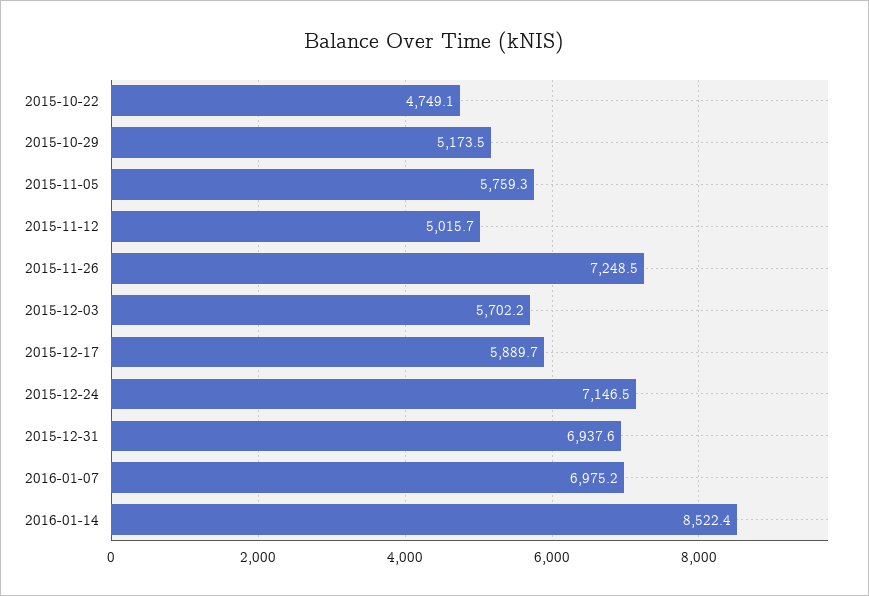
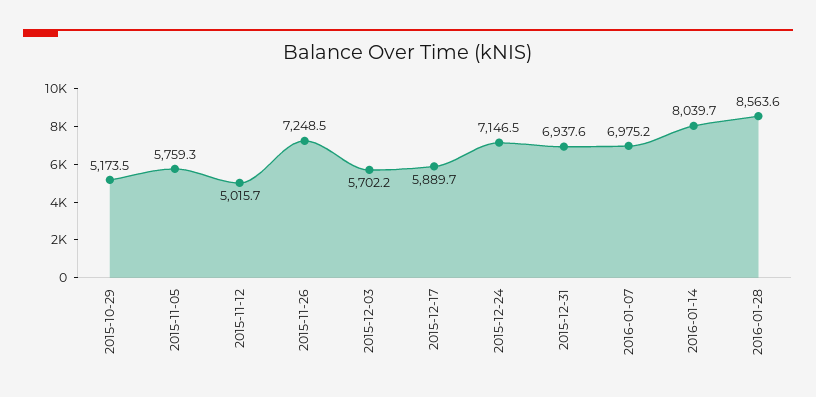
2015-10-22: 4749.1 -> none
2016-01-14: 8522.4 -> 8039.7
2016-01-28: none -> 8563.6

